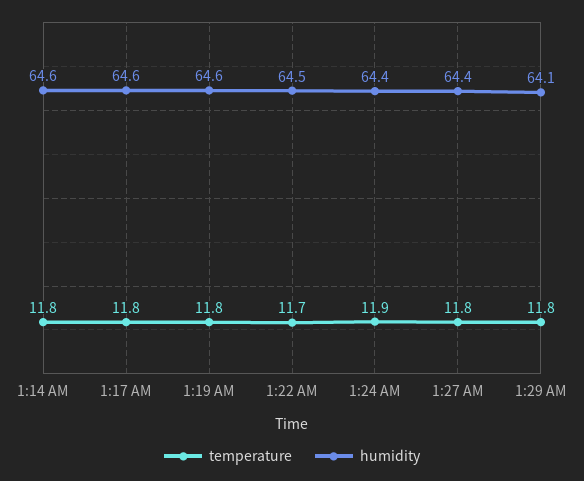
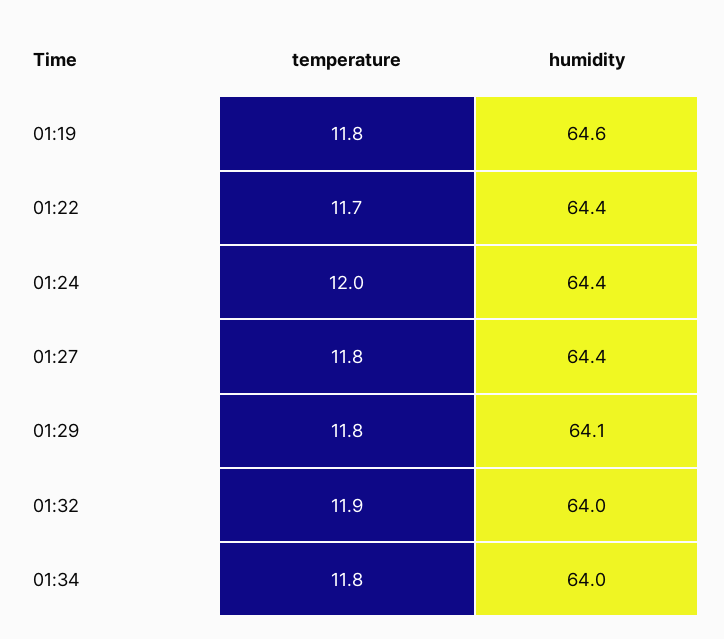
temperature, 1:14 AM: 11.8 -> none
humidity, 1:14 AM: 64.6 -> none
temperature, 1:17 AM: 11.8 -> none
humidity, 1:17 AM: 64.6 -> none
humidity, 1:22 AM: 64.5 -> 64.4
temperature, 1:24 AM: 11.9 -> 12
temperature, 01:32: none -> 11.9
humidity, 01:32: none -> 64
temperature, 01:34: none -> 11.8
humidity, 01:34: none -> 64

